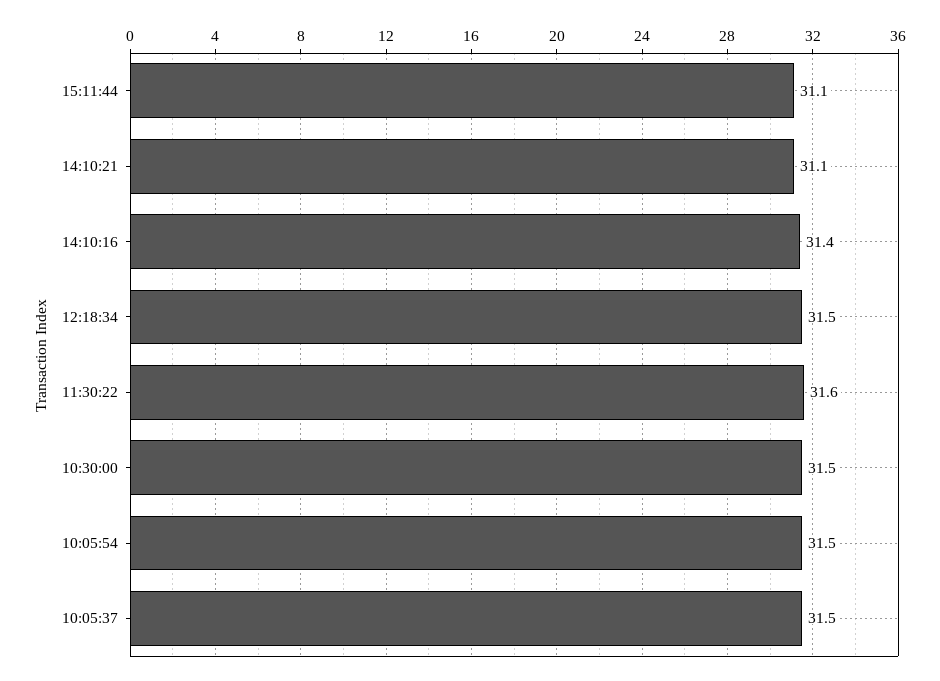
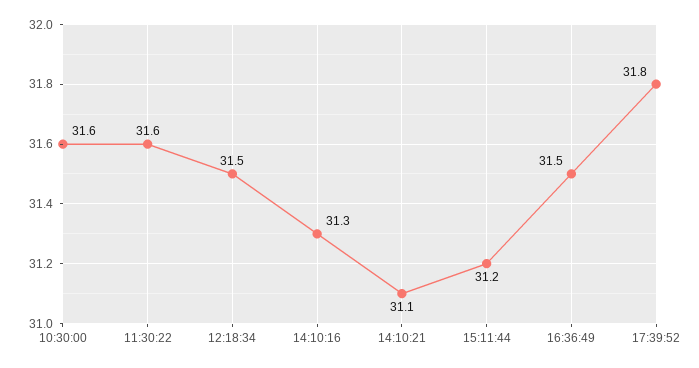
15:11:44: 31.1 -> 31.2
14:10:16: 31.4 -> 31.3
10:30:00: 31.5 -> 31.6
10:05:54: 31.5 -> none
10:05:37: 31.5 -> none
16:36:49: none -> 31.5
17:39:52: none -> 31.8

